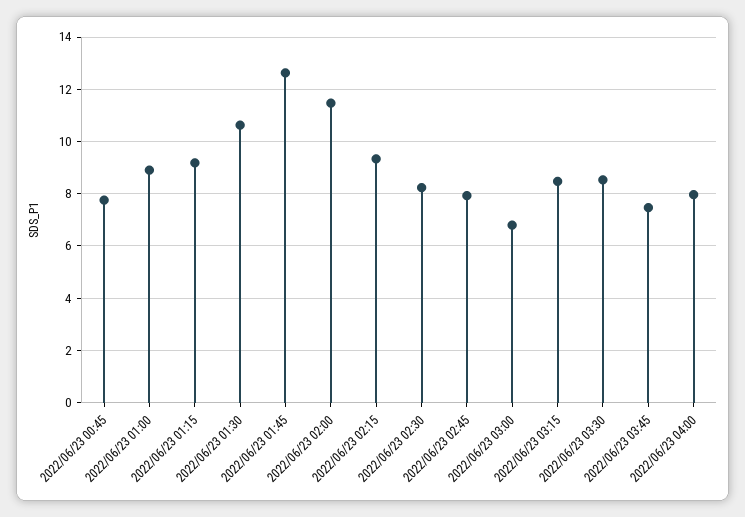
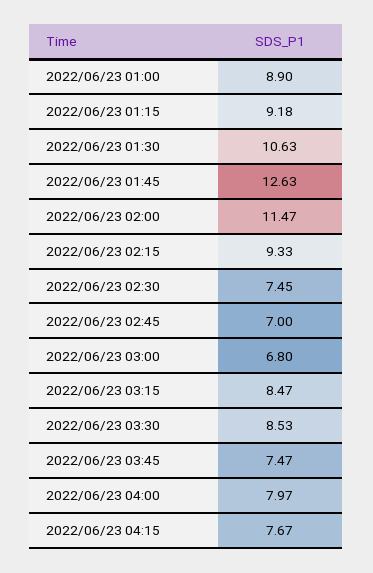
2022/06/23 00:45: 7.75 -> none
2022/06/23 02:30: 8.25 -> 7.45
2022/06/23 02:45: 8 -> 7
2022/06/23 04:15: none -> 7.67

